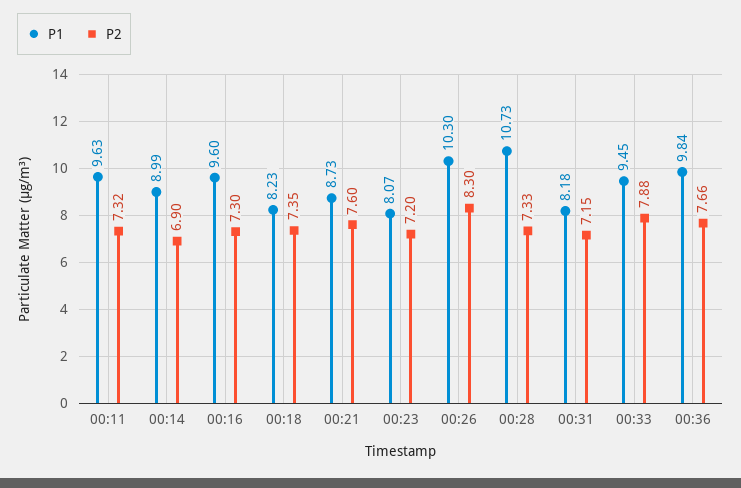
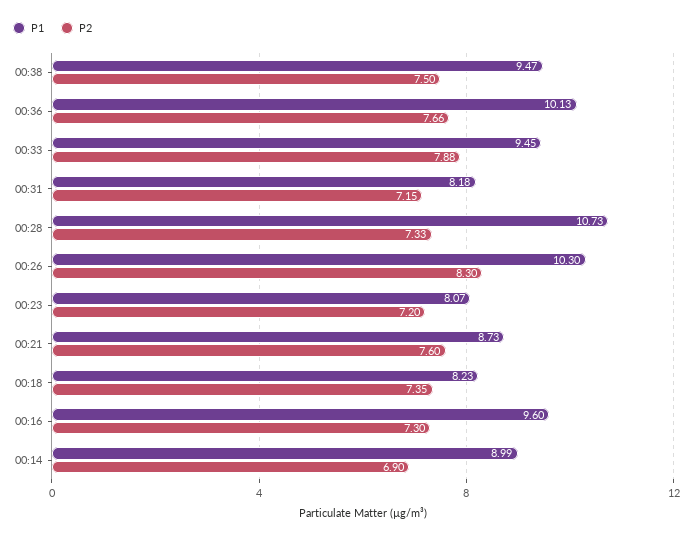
P1, 00:11: 9.63 -> none
P2, 00:11: 7.32 -> none
P1, 00:36: 9.84 -> 10.13
P1, 00:38: none -> 9.47
P2, 00:38: none -> 7.5

